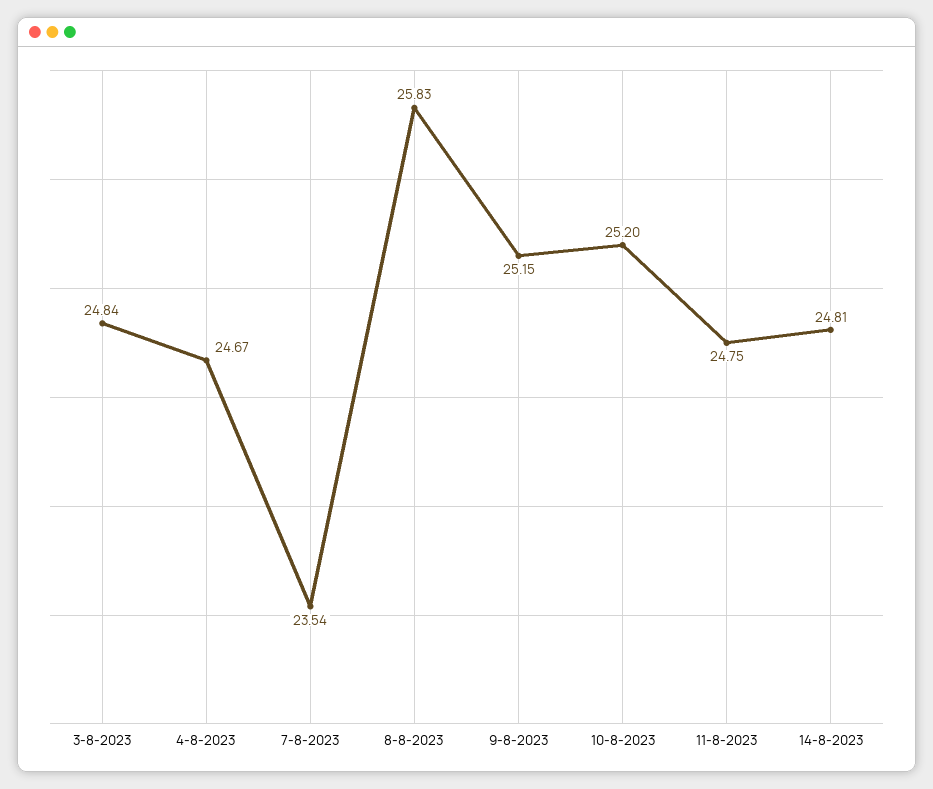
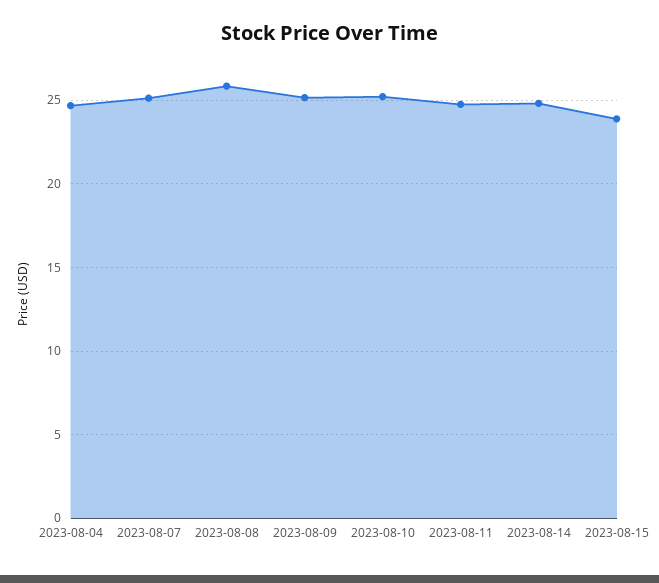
3-8-2023: 24.84 -> none
7-8-2023: 23.54 -> 25
2023-08-15: none -> 24

